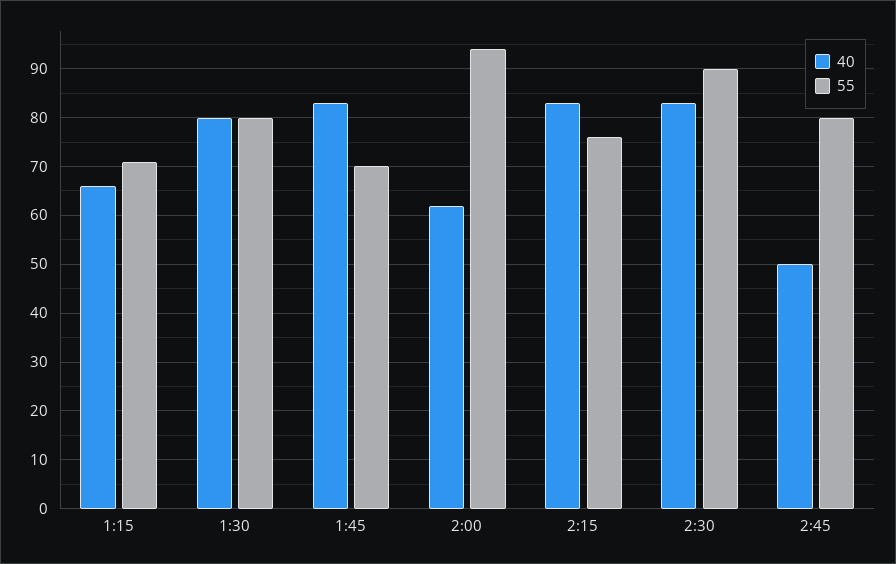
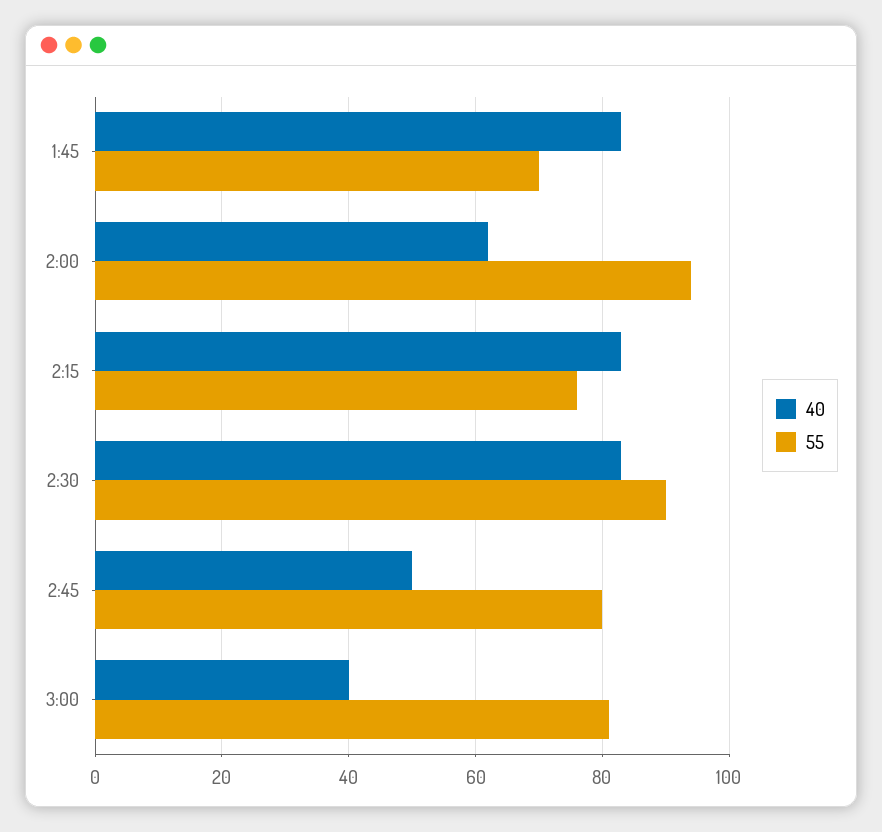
40, 1:15: 65 -> none
55, 1:15: 70 -> none
40, 1:30: 80 -> none
55, 1:30: 80 -> none
40, 3:00: none -> 40
55, 3:00: none -> 80

